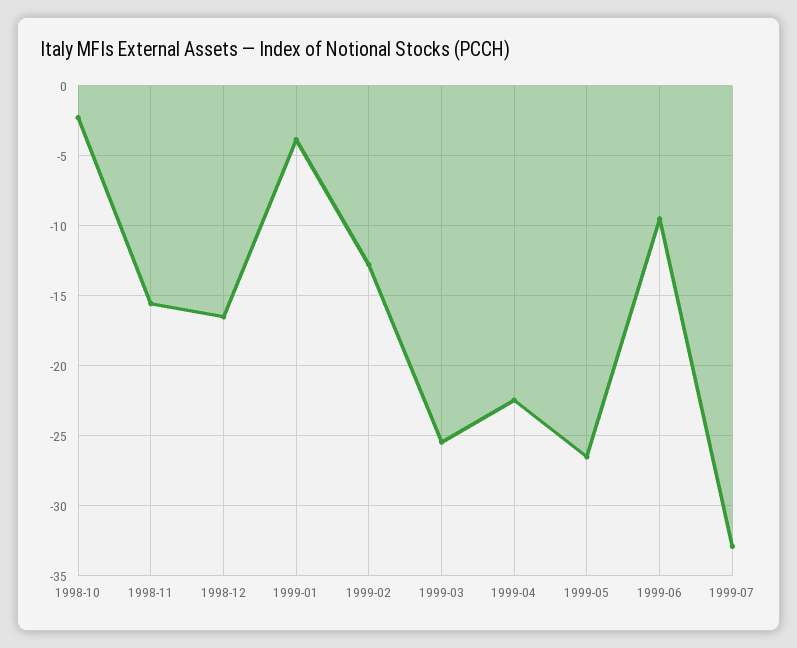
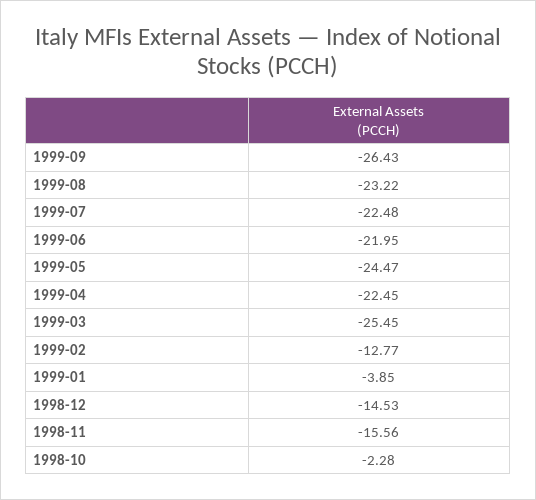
1998-12: -16.5 -> -14.53
1999-05: -26.5 -> -24.47
1999-06: -9.5 -> -21.95
1999-07: -33 -> -22.48
1999-09: none -> -26.43
1999-08: none -> -23.22

